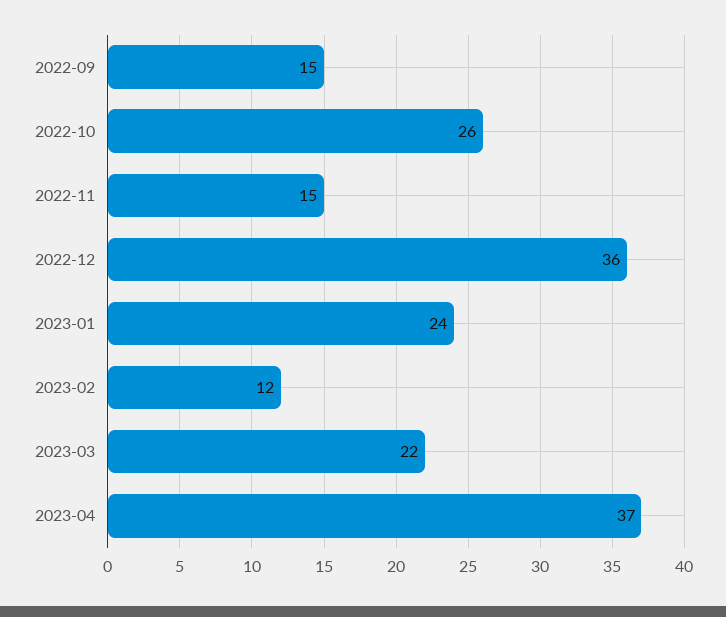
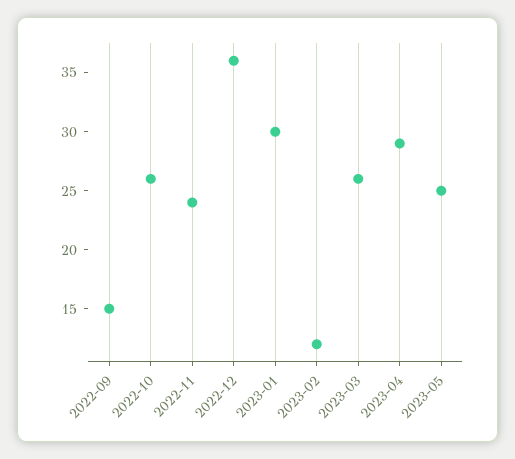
2022-11: 15 -> 24
2023-01: 24 -> 30
2023-03: 22 -> 26
2023-04: 37 -> 29
2023-05: none -> 25

